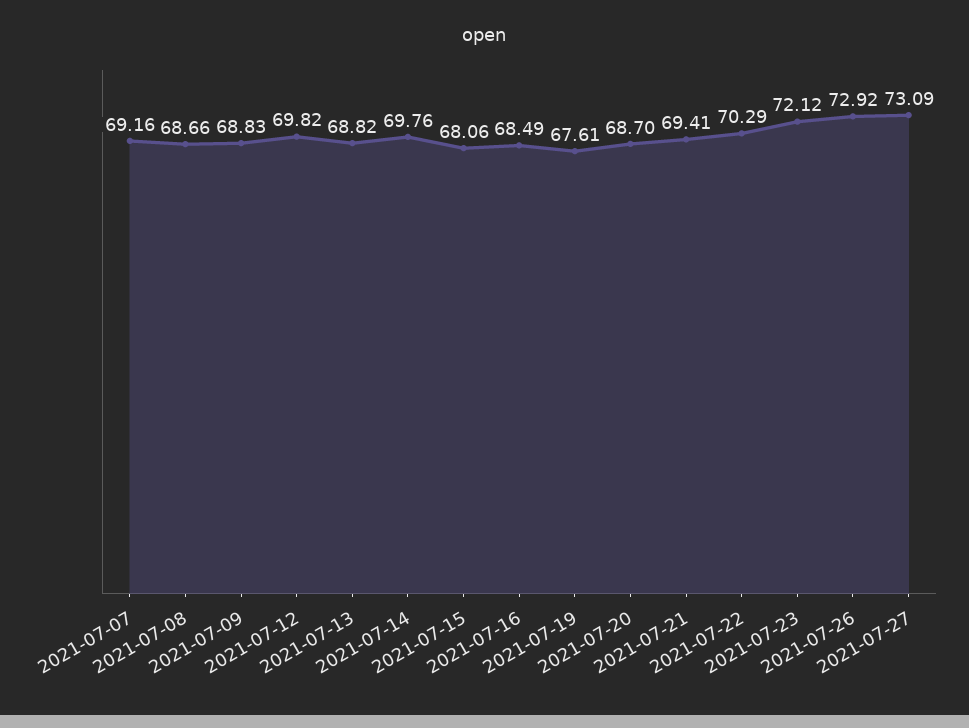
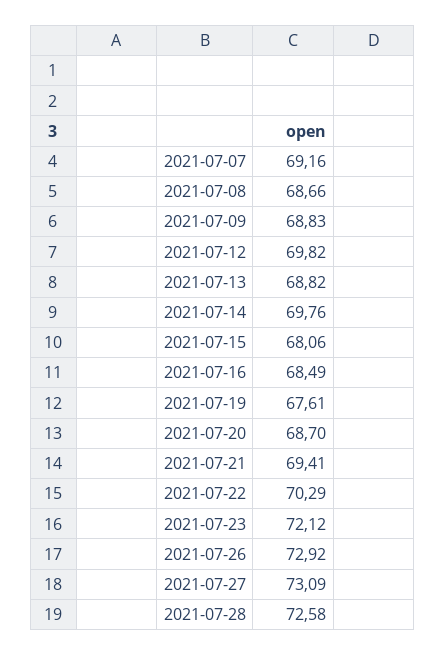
2021-07-28: none -> 72.58

